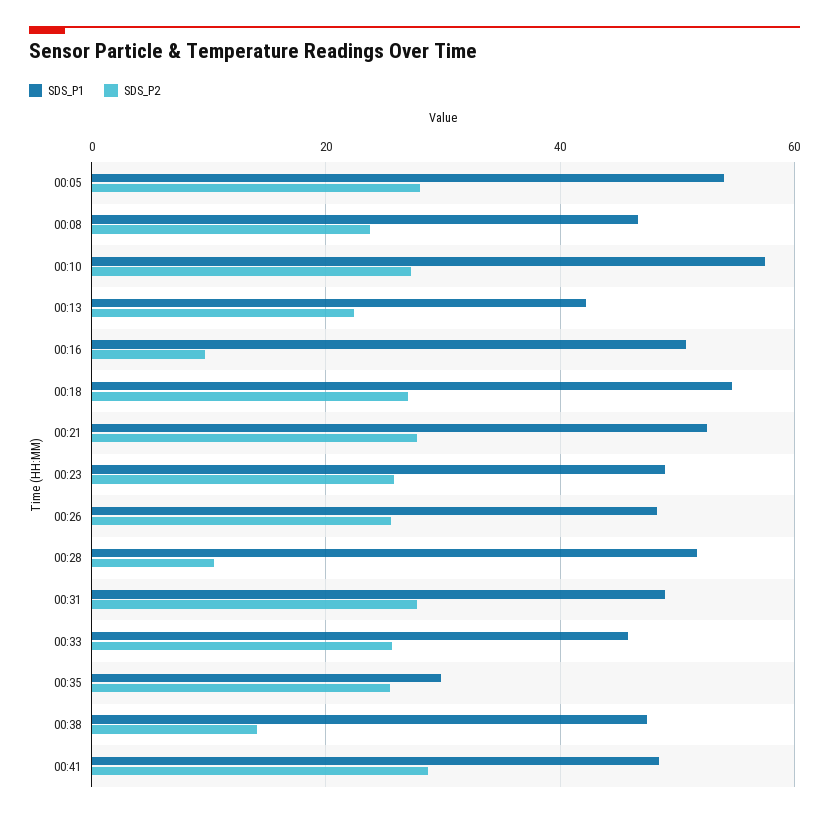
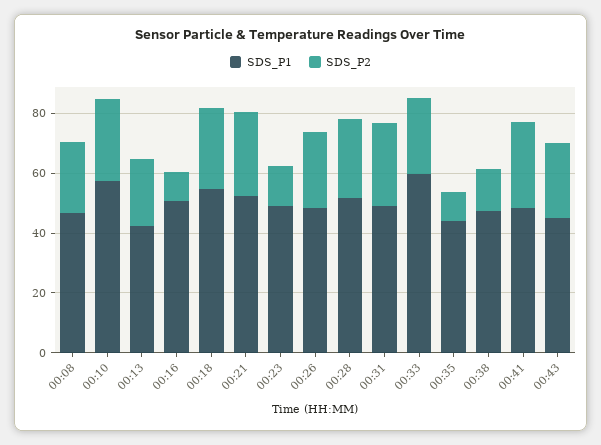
SDS_P1, 00:05: 54 -> none
SDS_P2, 00:05: 28 -> none
SDS_P2, 00:23: 26 -> 15
SDS_P2, 00:28: 10 -> 25
SDS_P1, 00:33: 46 -> 60
SDS_P1, 00:35: 30 -> 45
SDS_P2, 00:35: 26 -> 10
SDS_P1, 00:43: none -> 45
SDS_P2, 00:43: none -> 25

